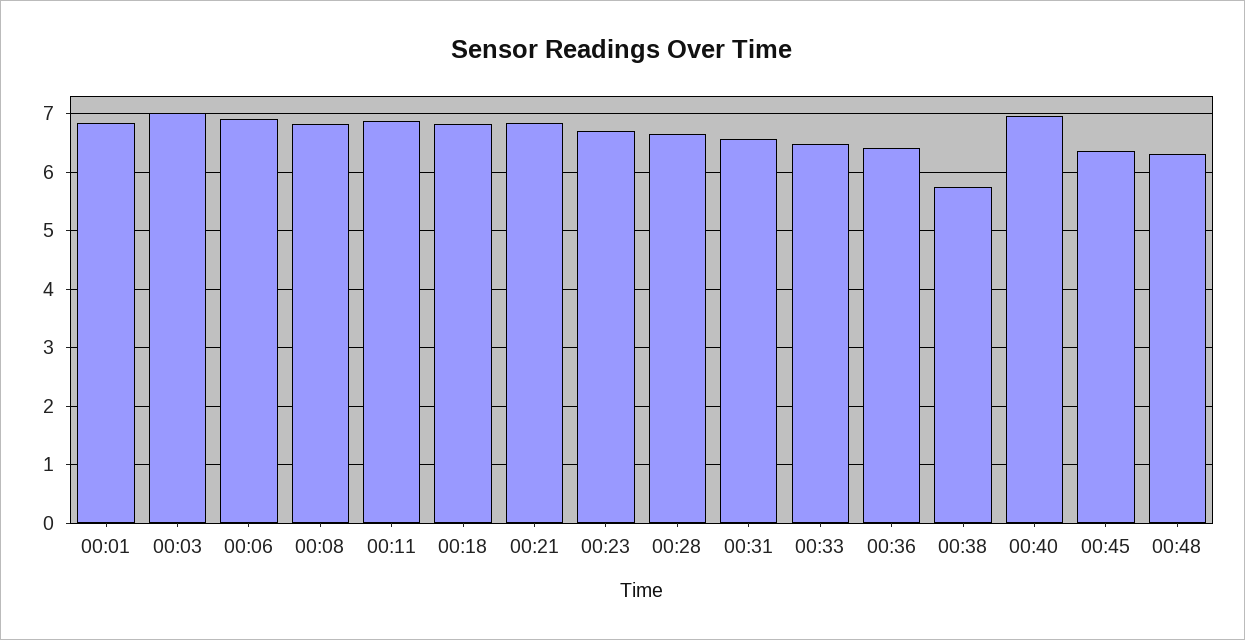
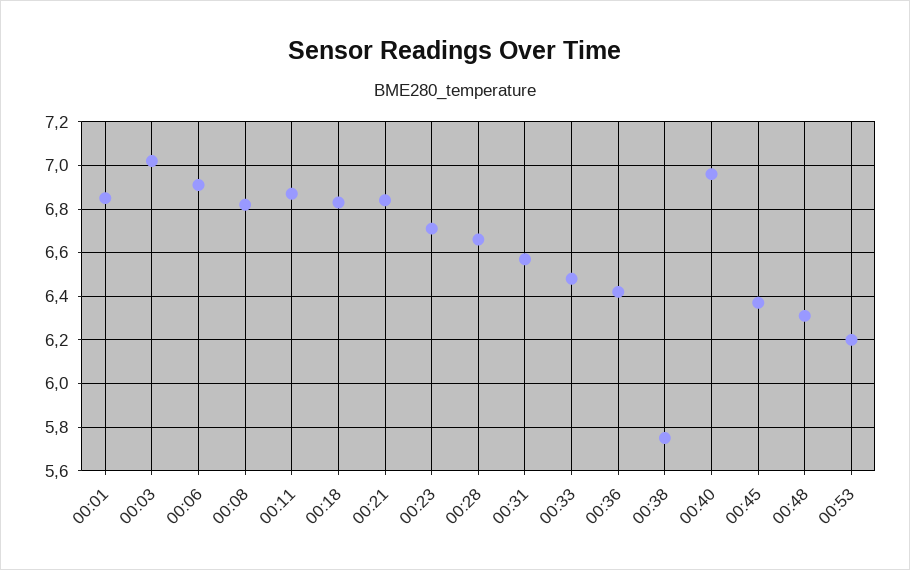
00:53: none -> 6.2

